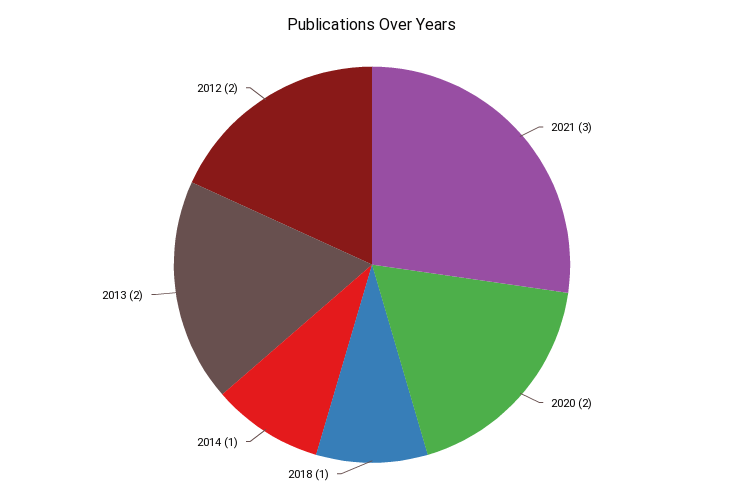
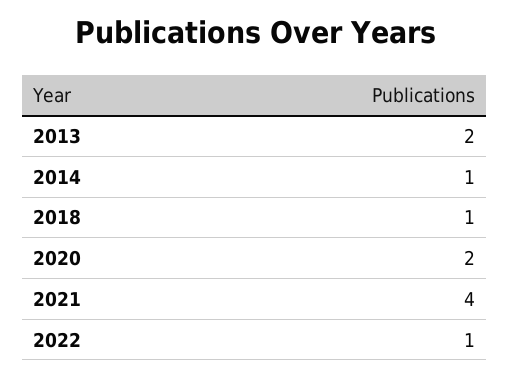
2021: 3 -> 4
2012: 2 -> none
2022: none -> 1

